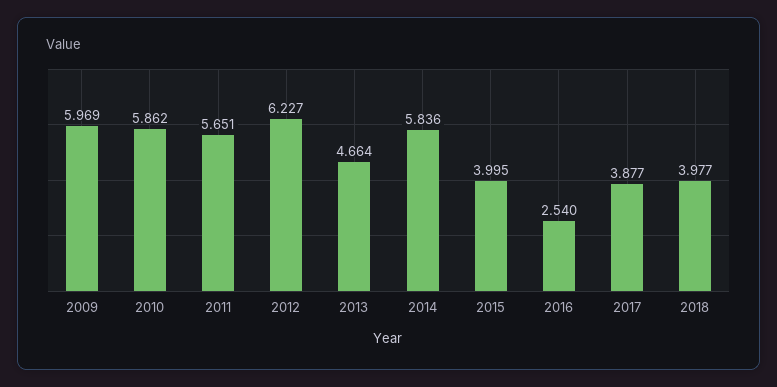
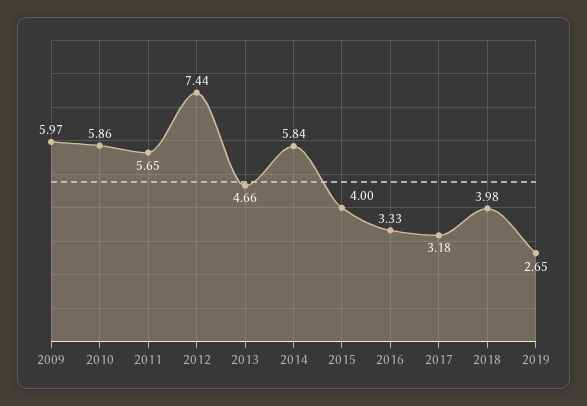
2012: 6.227 -> 7.44
2016: 2.54 -> 3.33
2017: 3.877 -> 3.18
2019: none -> 2.65

